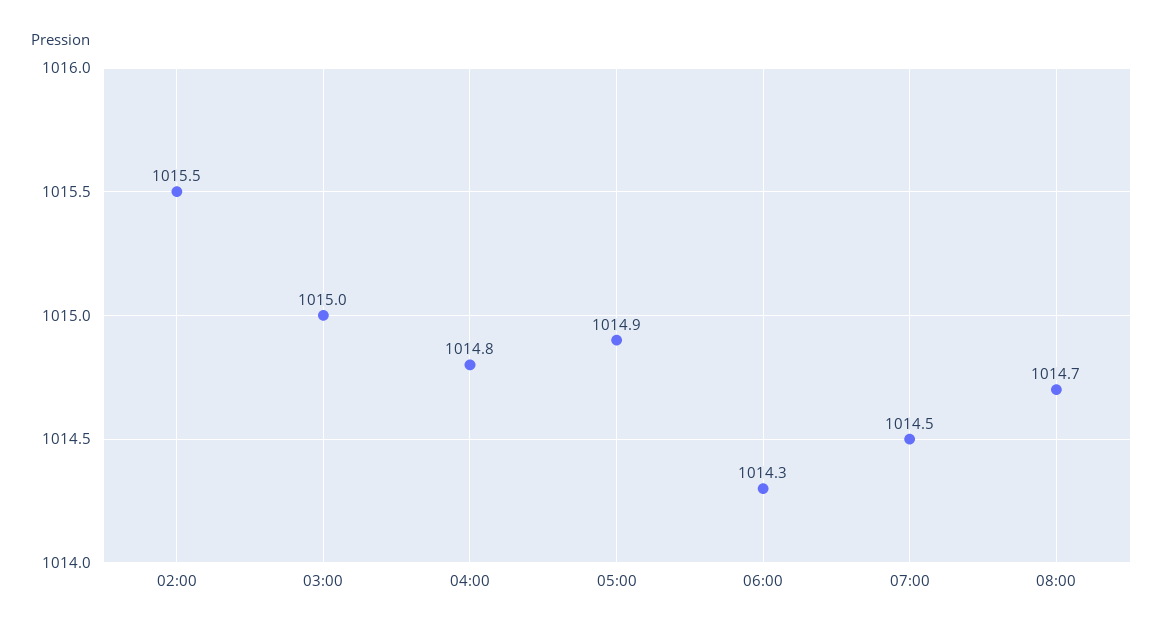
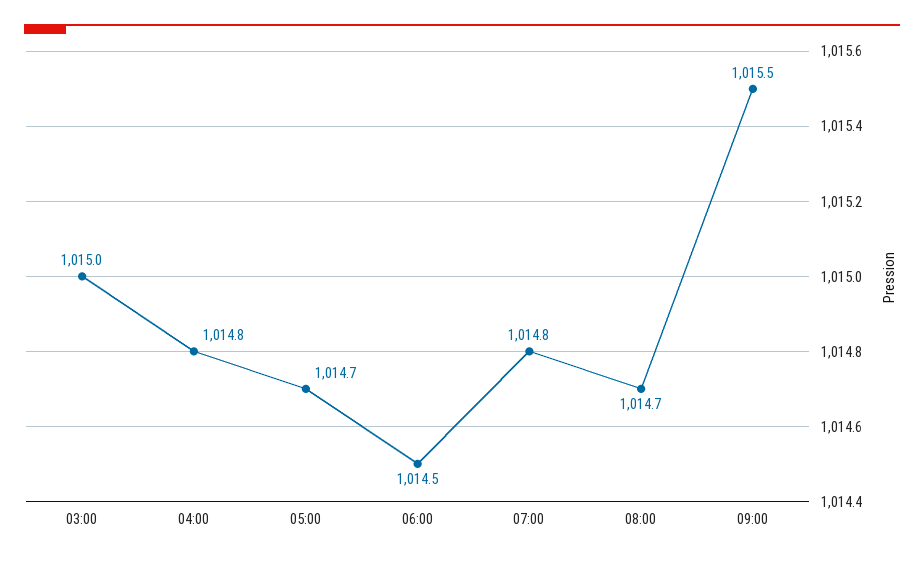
02:00: 1015.5 -> none
05:00: 1014.9 -> 1014.7
06:00: 1014.3 -> 1014.5
07:00: 1014.5 -> 1014.8
09:00: none -> 1015.5

